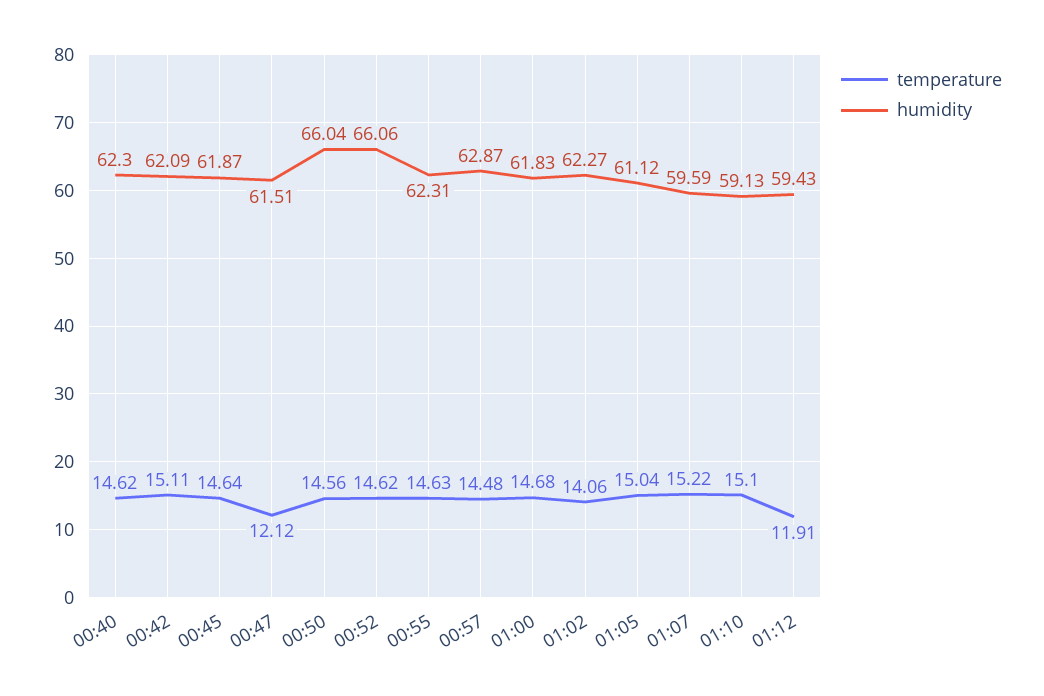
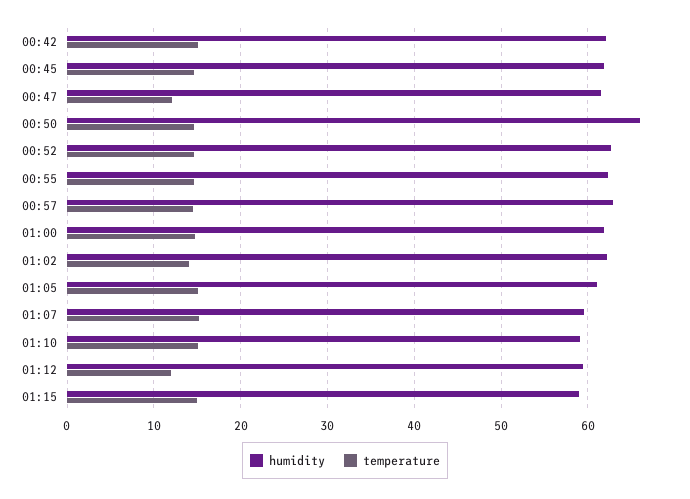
temperature, 00:40: 14.62 -> none
humidity, 00:40: 62.3 -> none
humidity, 00:52: 66.06 -> 63
humidity, 01:15: none -> 59
temperature, 01:15: none -> 15

